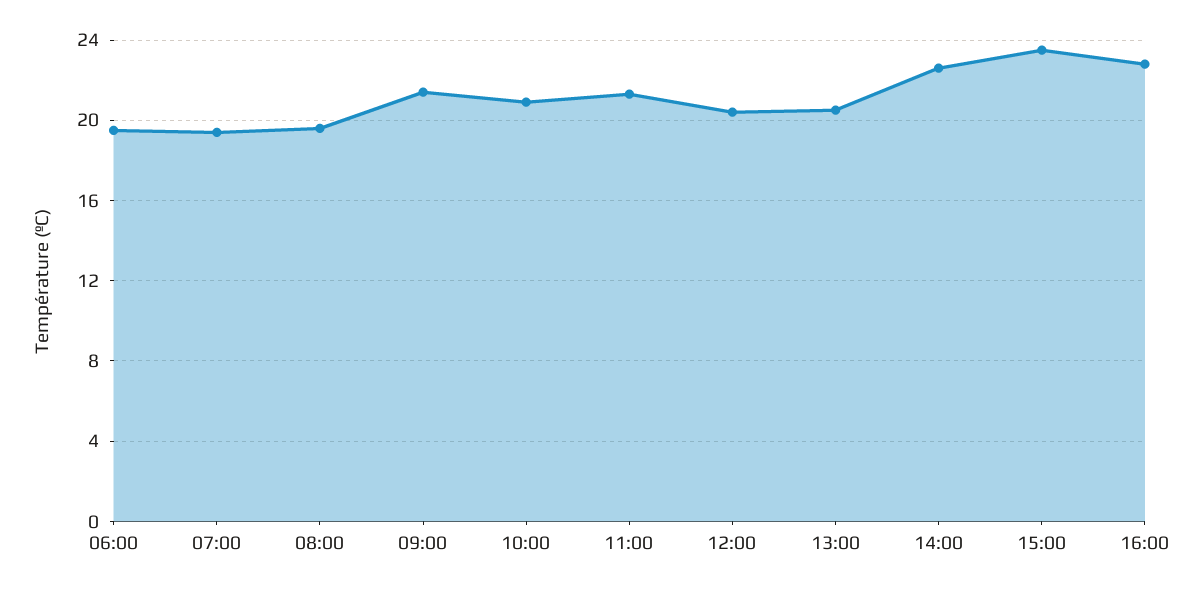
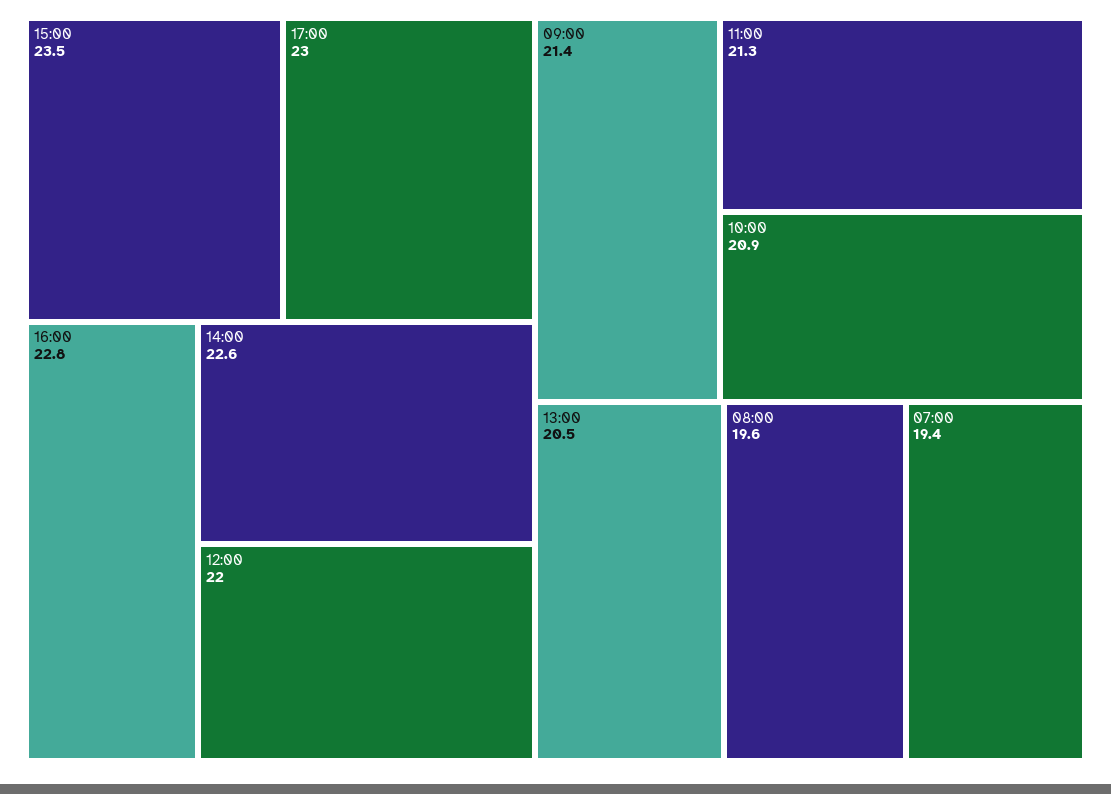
06:00: 19.5 -> none
12:00: 20.5 -> 22
17:00: none -> 23

